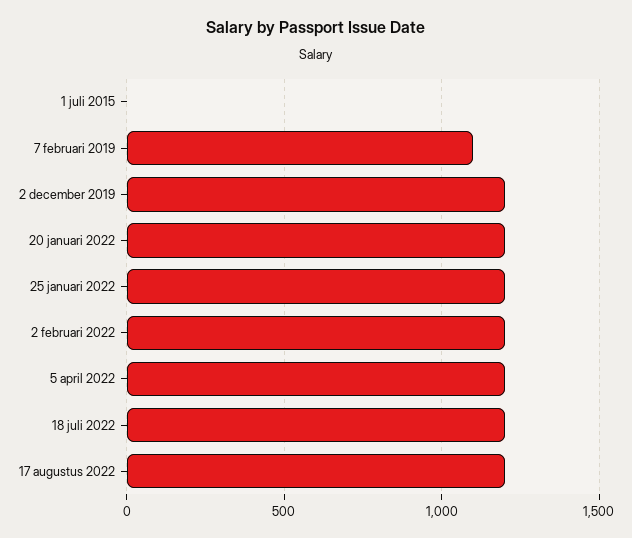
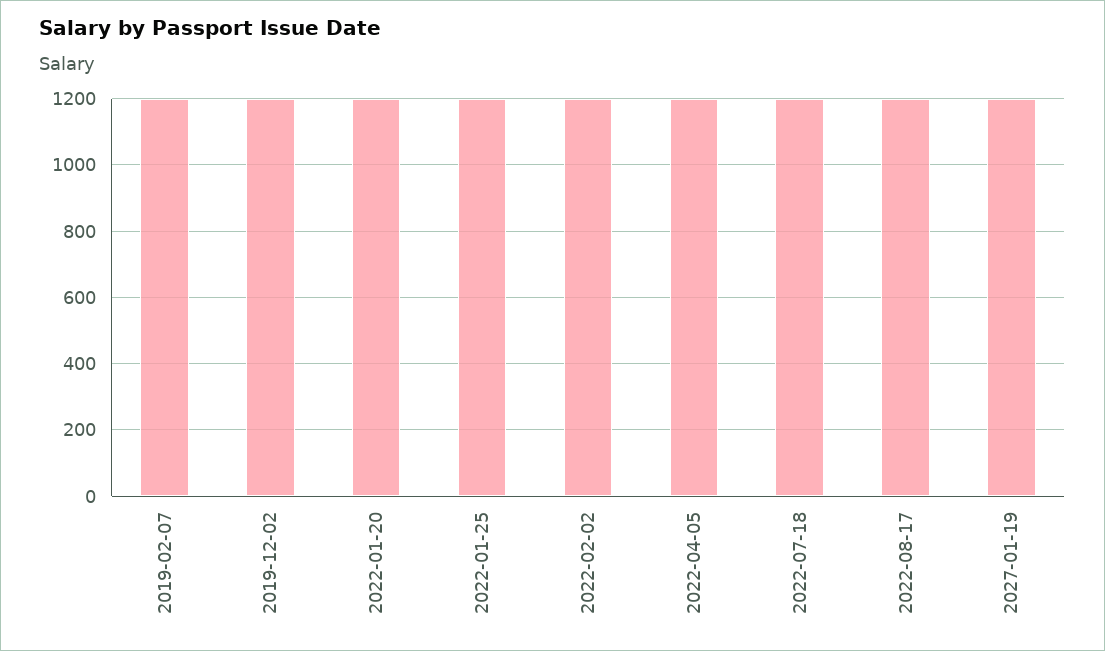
1 juli 2015: 0 -> none
7 februari 2019: 1100 -> 1200
2027-01-19: none -> 1200

